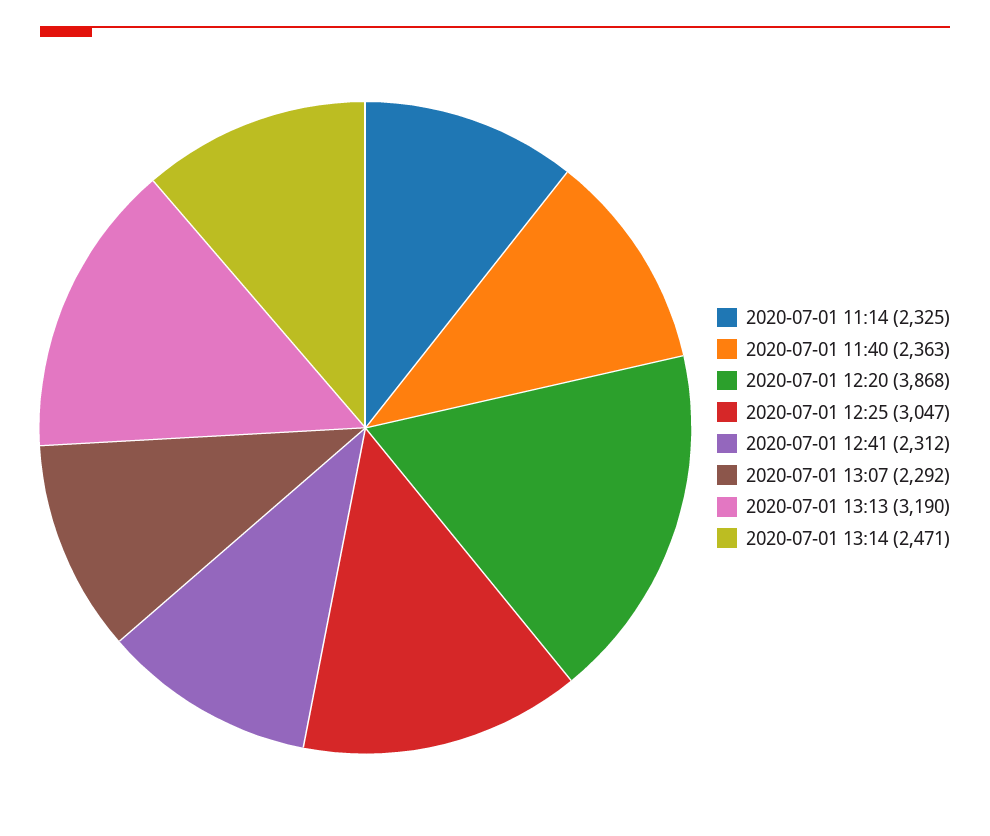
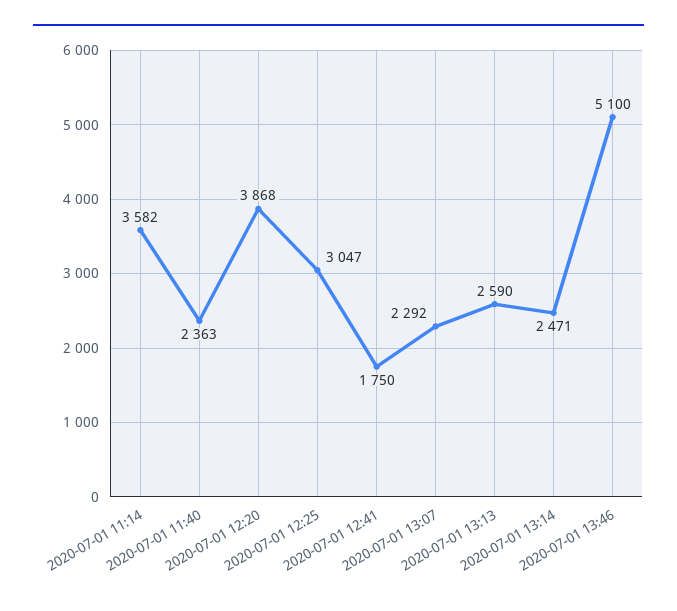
2020-07-01 11:14: 2325 -> 3582
2020-07-01 12:41: 2312 -> 1750
2020-07-01 13:13: 3190 -> 2590
2020-07-01 13:46: none -> 5100

